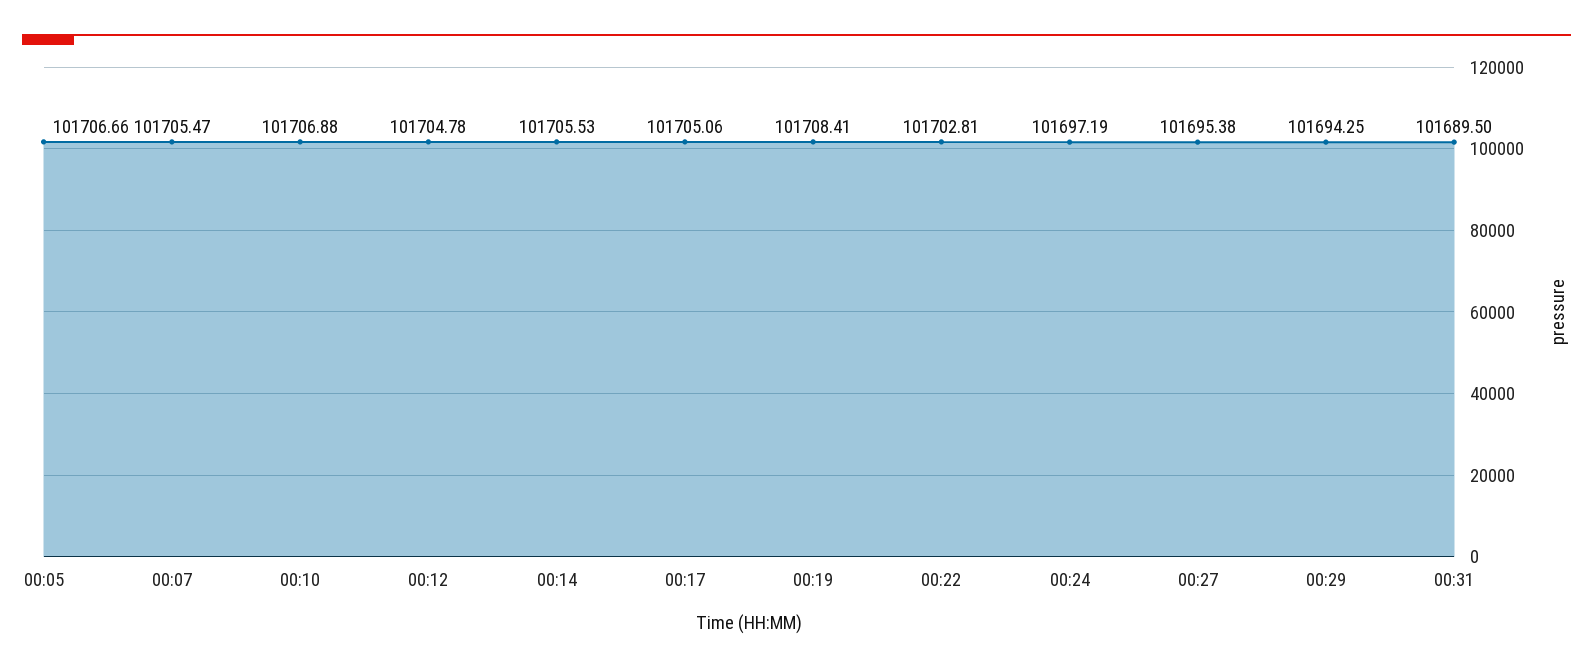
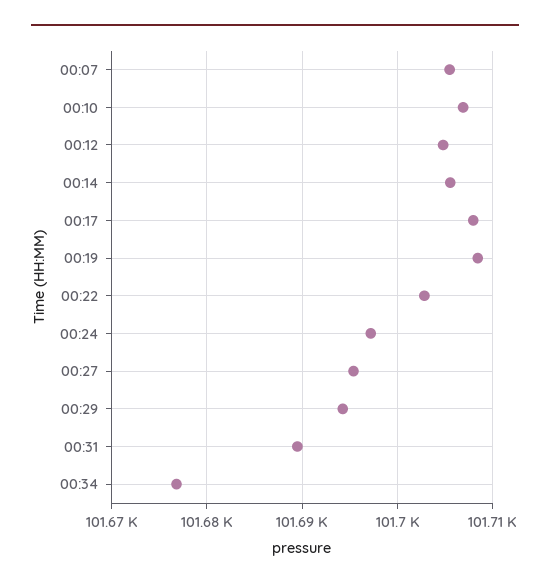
00:05: 101706.66 -> none
00:17: 101705.06 -> 101708
00:34: none -> 101677

